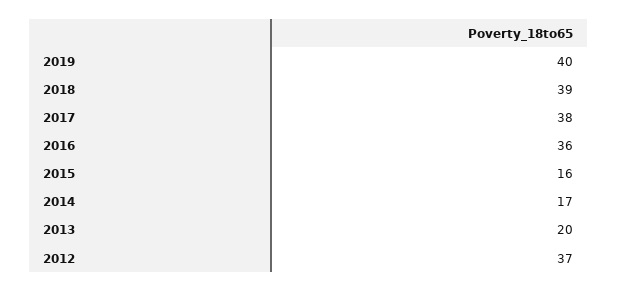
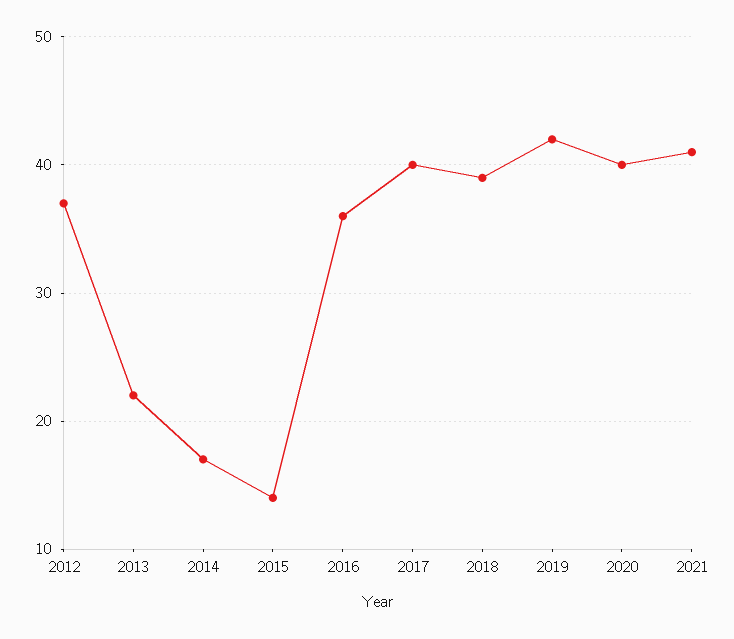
2019: 40 -> 42
2017: 38 -> 40
2015: 16 -> 14
2013: 20 -> 22
2020: none -> 40
2021: none -> 41

